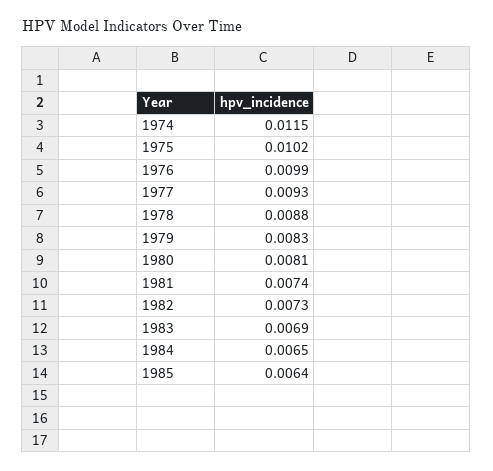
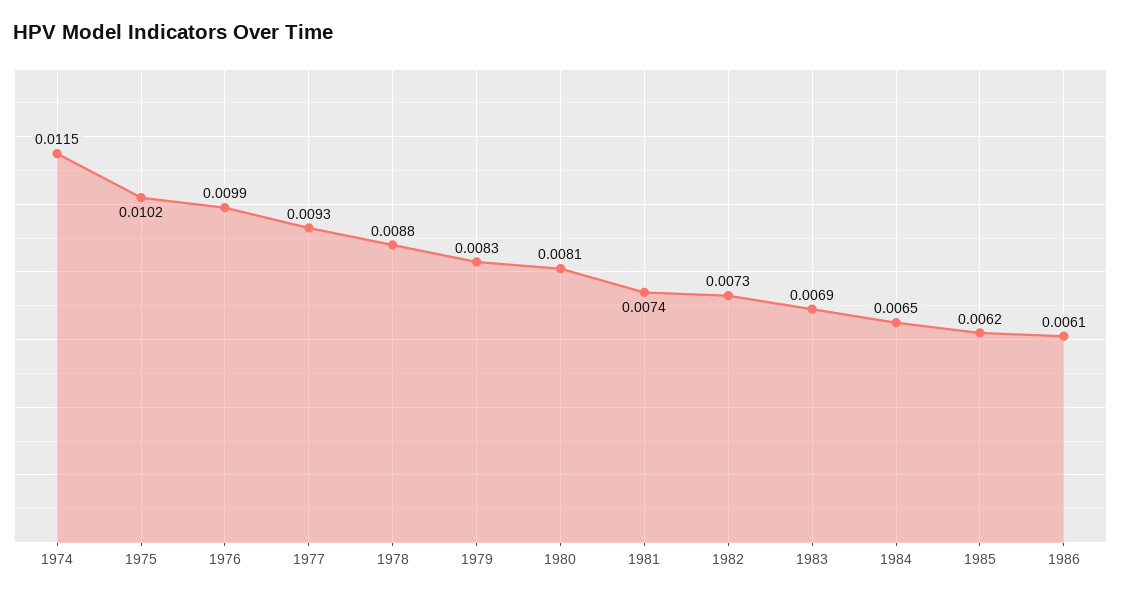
1985: 0.0064 -> 0.0062
1986: none -> 0.0061

